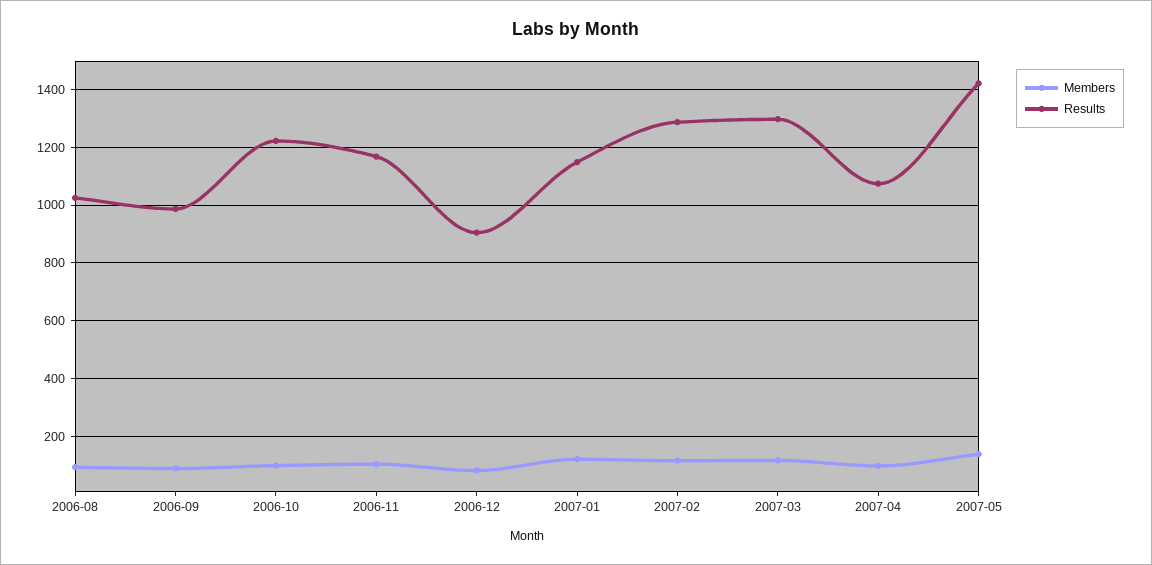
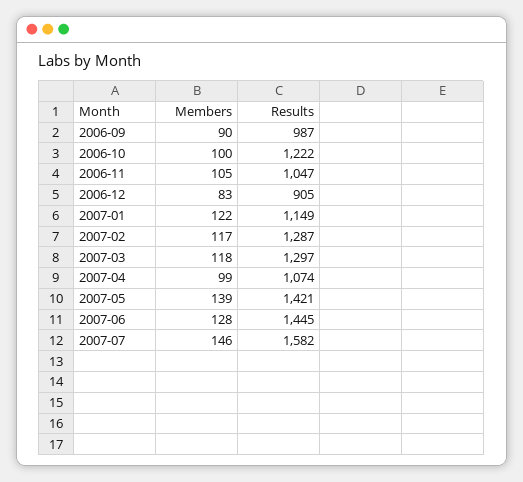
Members, 2006-08: 100 -> none
Results, 2006-08: 1025 -> none
Results, 2006-11: 1175 -> 1047
Members, 2007-06: none -> 128
Results, 2007-06: none -> 1445
Members, 2007-07: none -> 146
Results, 2007-07: none -> 1582

